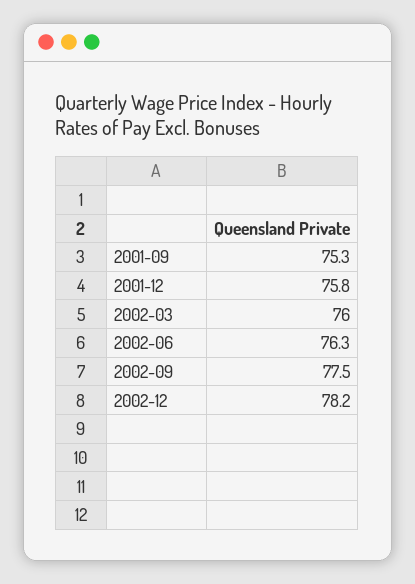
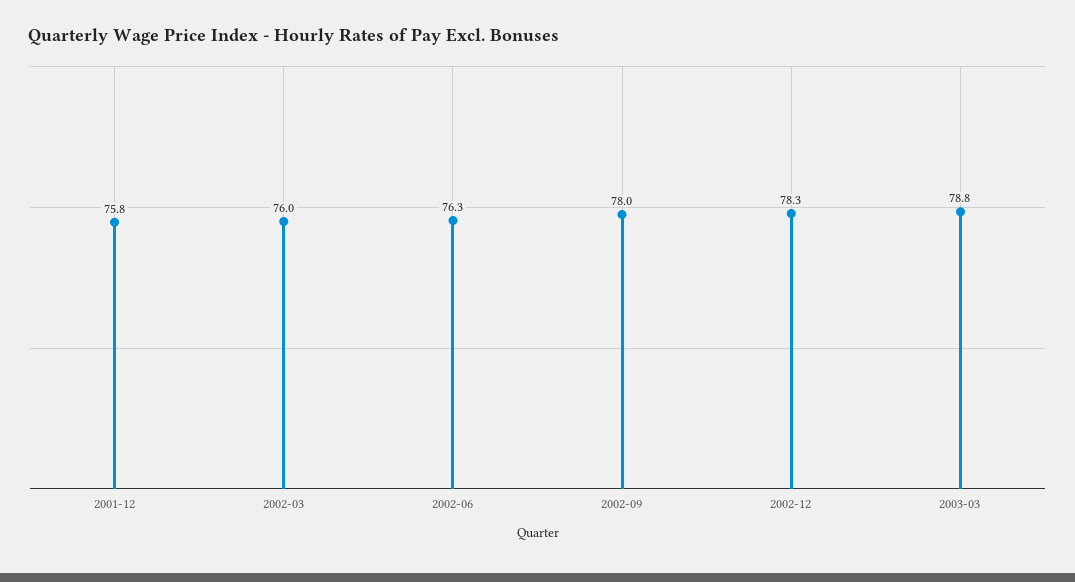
2001-09: 75.3 -> none
2002-09: 77.5 -> 78
2002-12: 78.2 -> 78.3
2003-03: none -> 78.8

